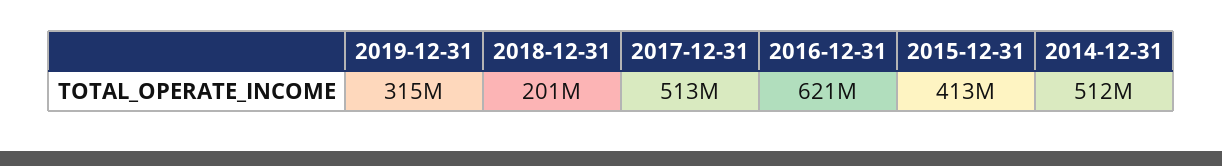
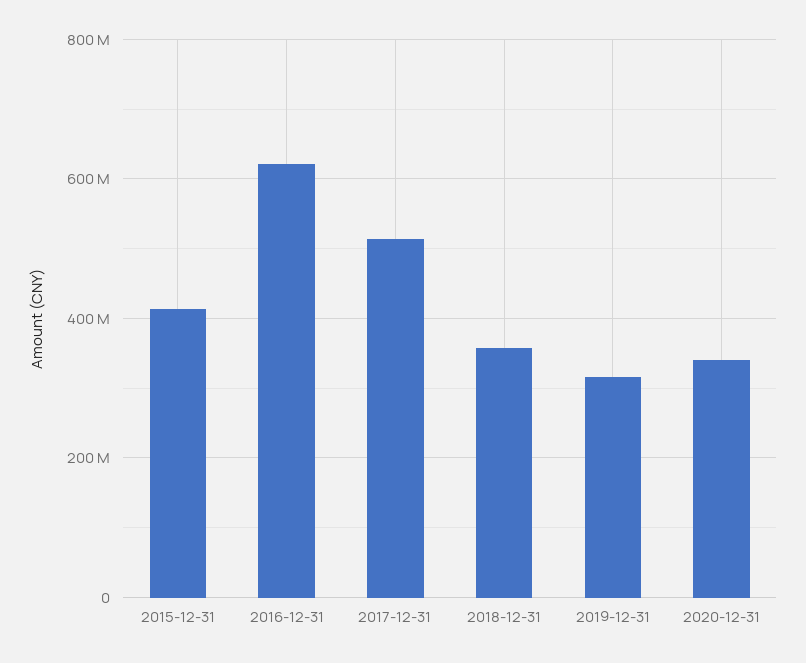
2018-12-31: 201000000 -> 360000000
2014-12-31: 512000000 -> none
2020-12-31: none -> 340000000

